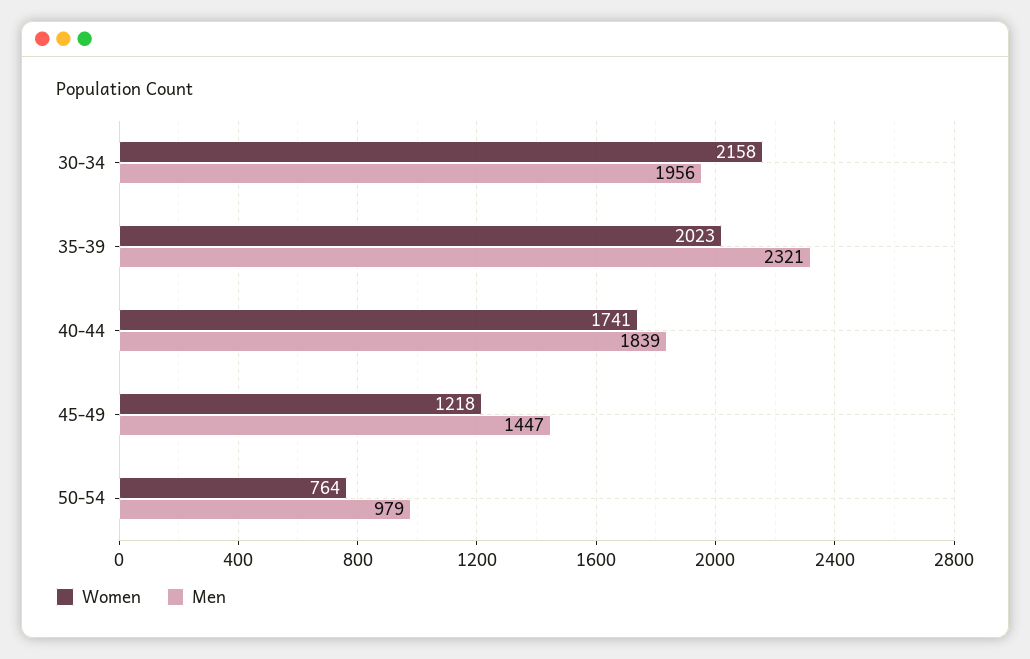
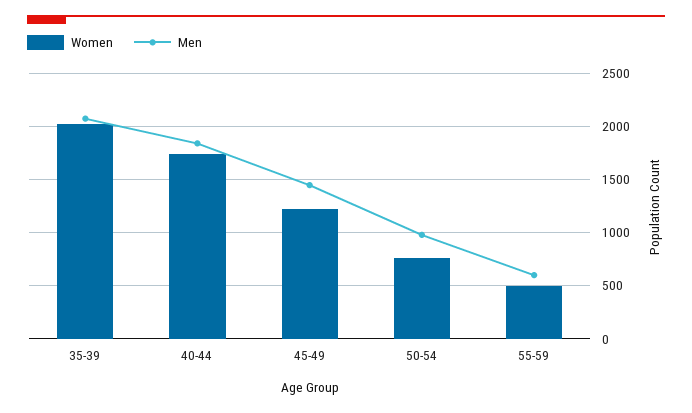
Women, 30-34: 2158 -> none
Men, 30-34: 1956 -> none
Men, 35-39: 2321 -> 2100
Women, 55-59: none -> 500
Men, 55-59: none -> 600

